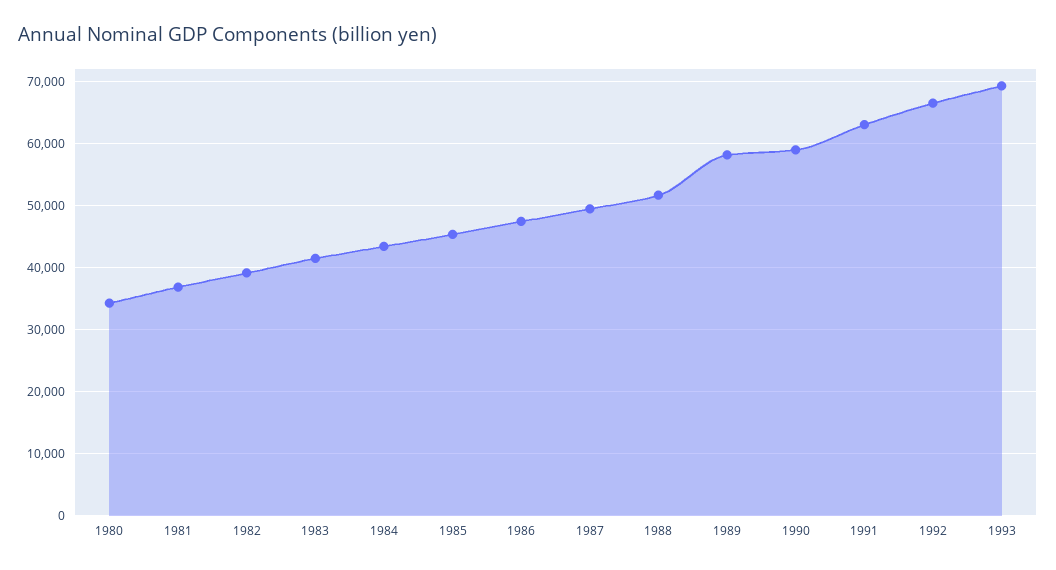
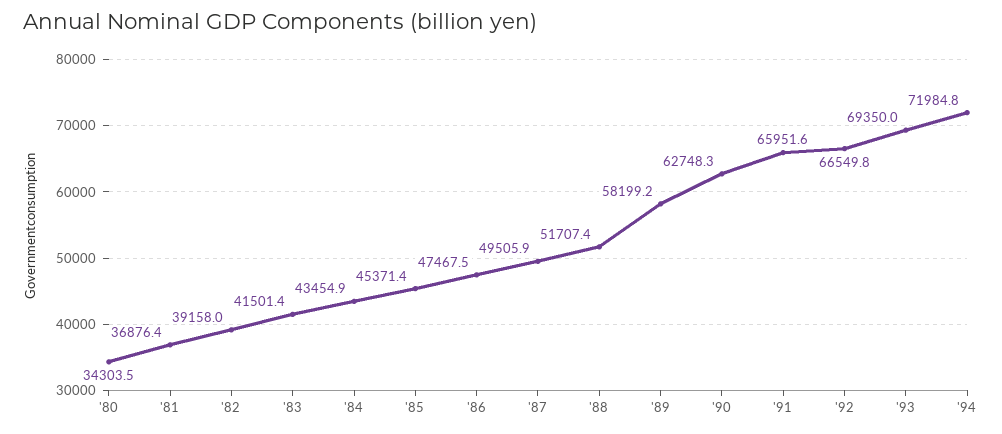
1990: 59000 -> 62748.3
1991: 63000 -> 65951.6
'94: none -> 71984.8

